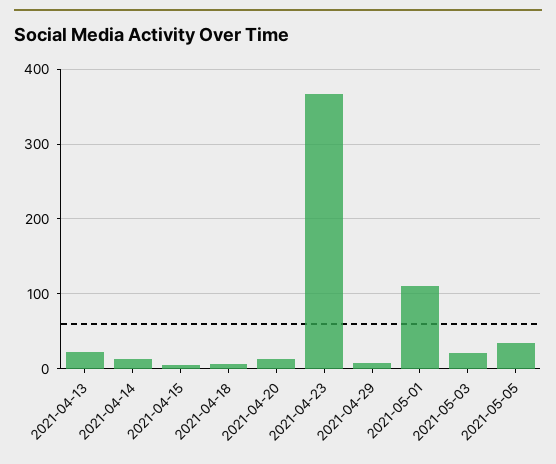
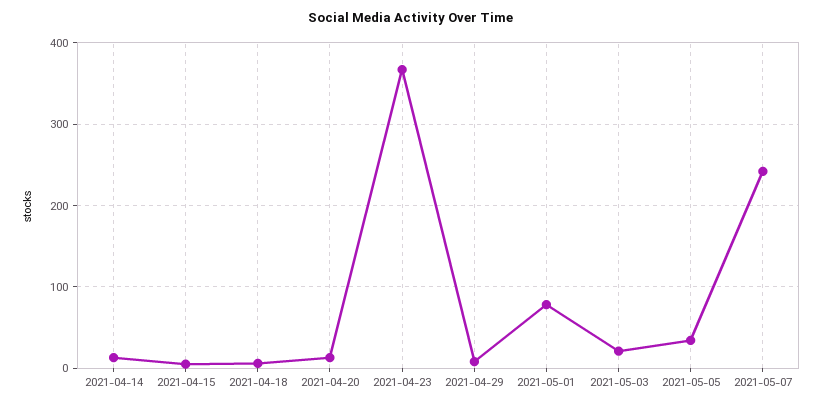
2021-04-13: 20 -> none
2021-05-01: 110 -> 80
2021-05-07: none -> 240

